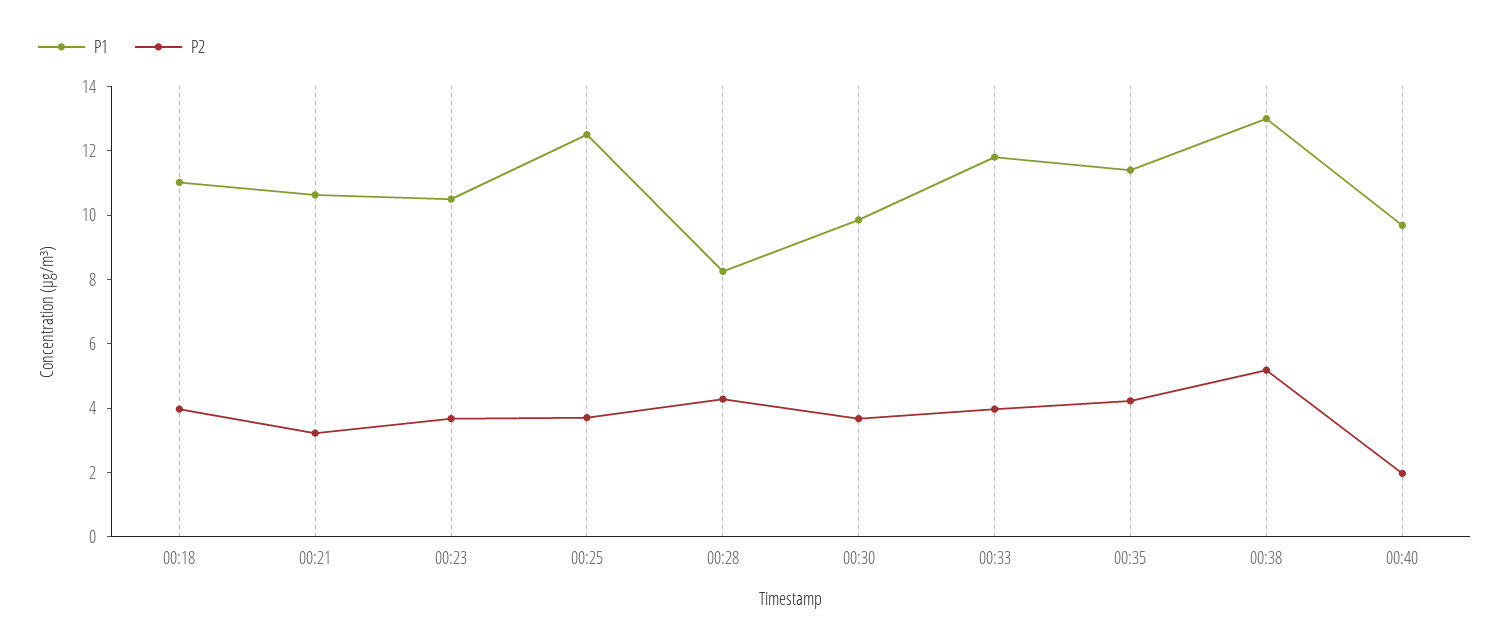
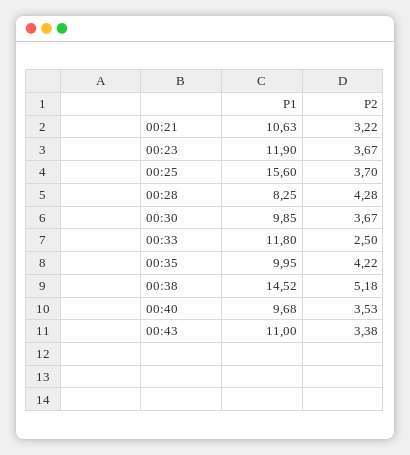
P1, 00:18: 11 -> none
P2, 00:18: 4 -> none
P1, 00:23: 10.5 -> 11.9
P1, 00:25: 12.5 -> 15.6
P2, 00:33: 4 -> 2.5
P1, 00:35: 11.5 -> 9.95
P1, 00:38: 13 -> 14.52
P2, 00:40: 2 -> 3.53
P1, 00:43: none -> 11
P2, 00:43: none -> 3.38

